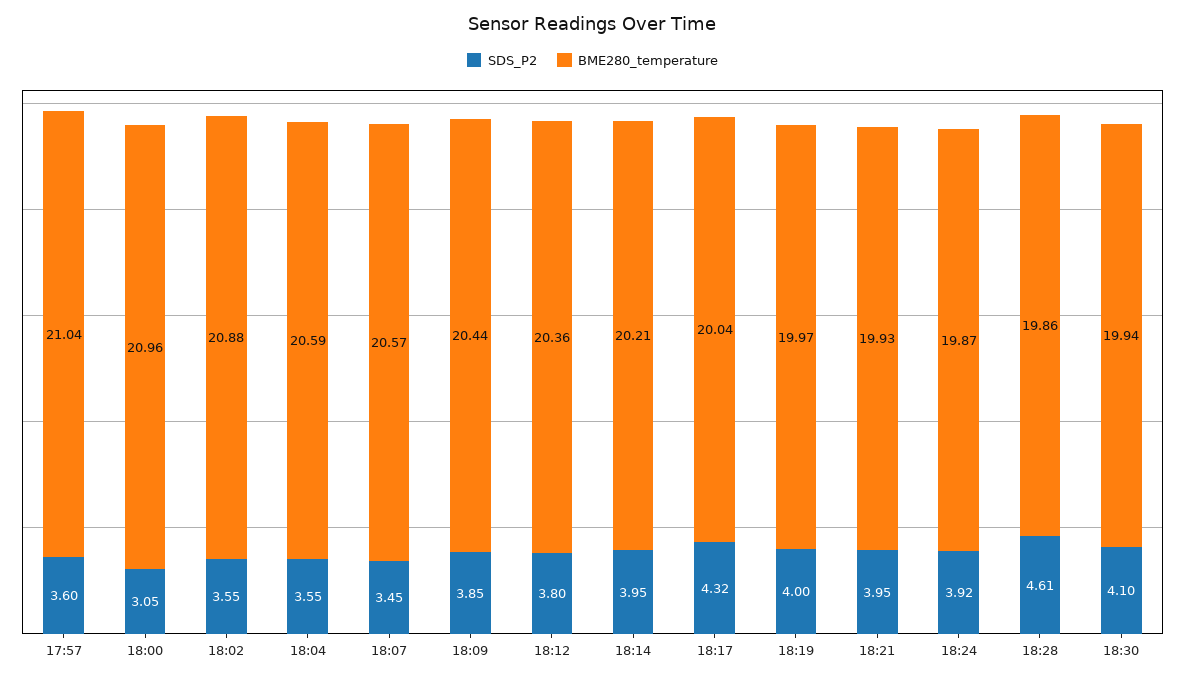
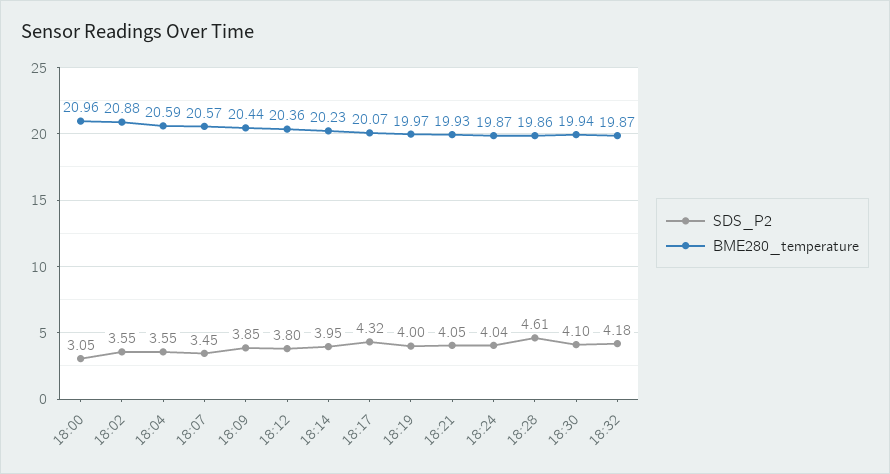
SDS_P2, 17:57: 3.6 -> none
BME280_temperature, 17:57: 21.04 -> none
BME280_temperature, 18:14: 20.21 -> 20.23
BME280_temperature, 18:17: 20.04 -> 20.07
SDS_P2, 18:21: 3.95 -> 4.05
SDS_P2, 18:24: 3.92 -> 4.04
SDS_P2, 18:32: none -> 4.18
BME280_temperature, 18:32: none -> 19.87

